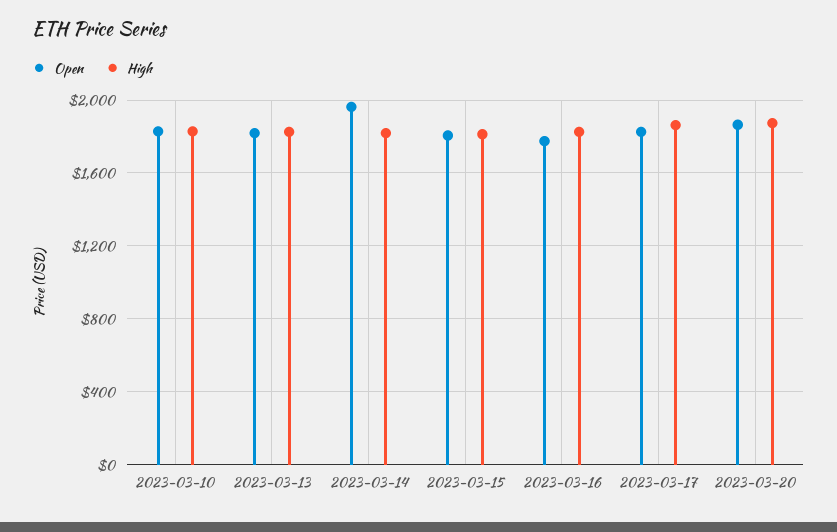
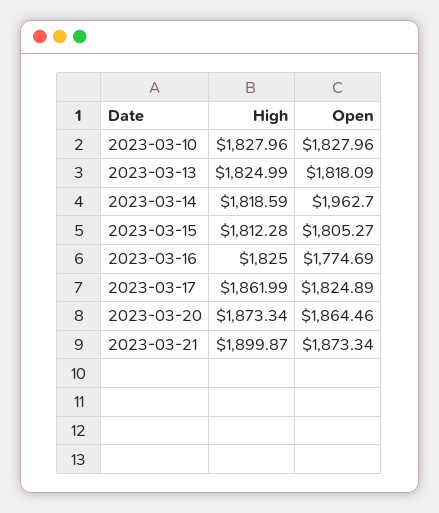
High, 2023-03-21: none -> 1899.87
Open, 2023-03-21: none -> 1873.34

